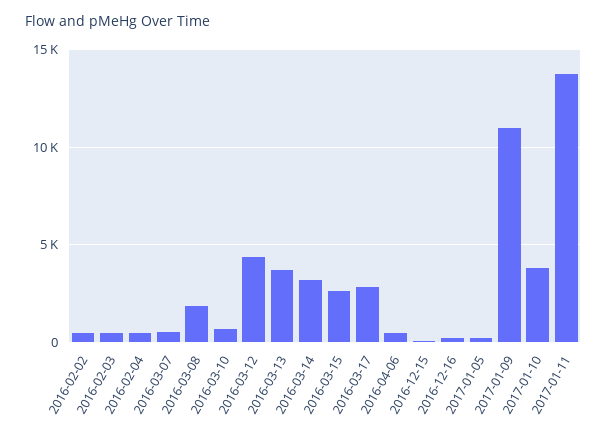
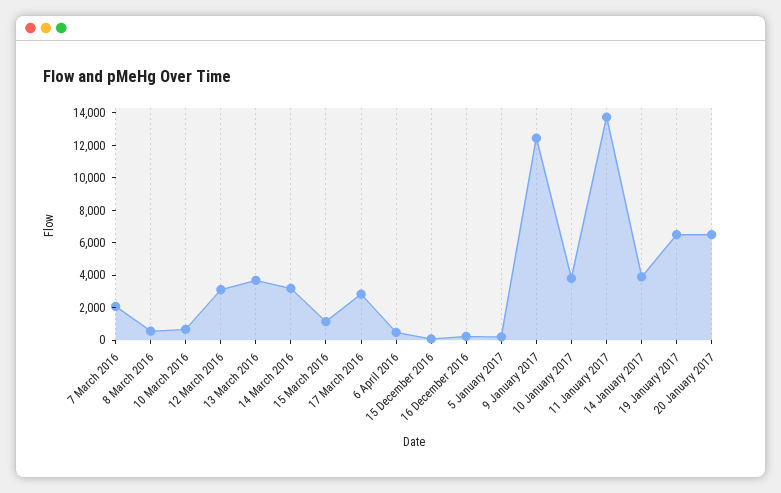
2016-02-02: 500 -> none
2016-02-03: 500 -> none
2016-02-04: 500 -> none
2016-03-07: 500 -> 2000
2016-03-08: 2000 -> 500
2016-03-12: 4500 -> 3000
2016-03-15: 2500 -> 1000
2017-01-09: 11000 -> 12500
14 January 2017: none -> 4000
19 January 2017: none -> 6500
20 January 2017: none -> 6500

